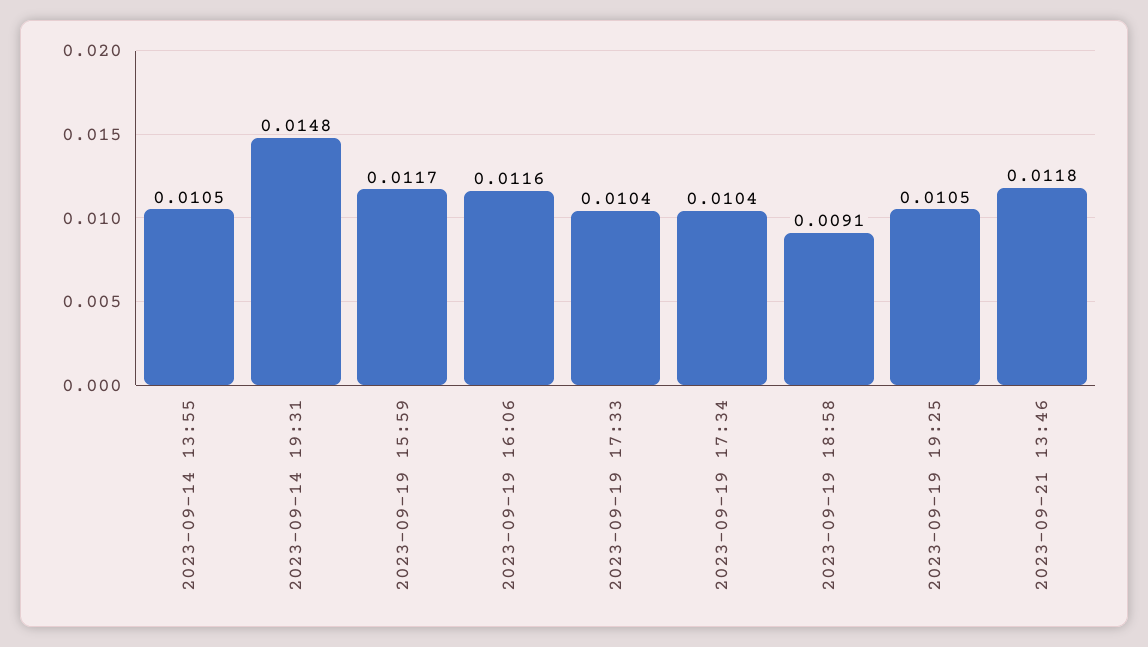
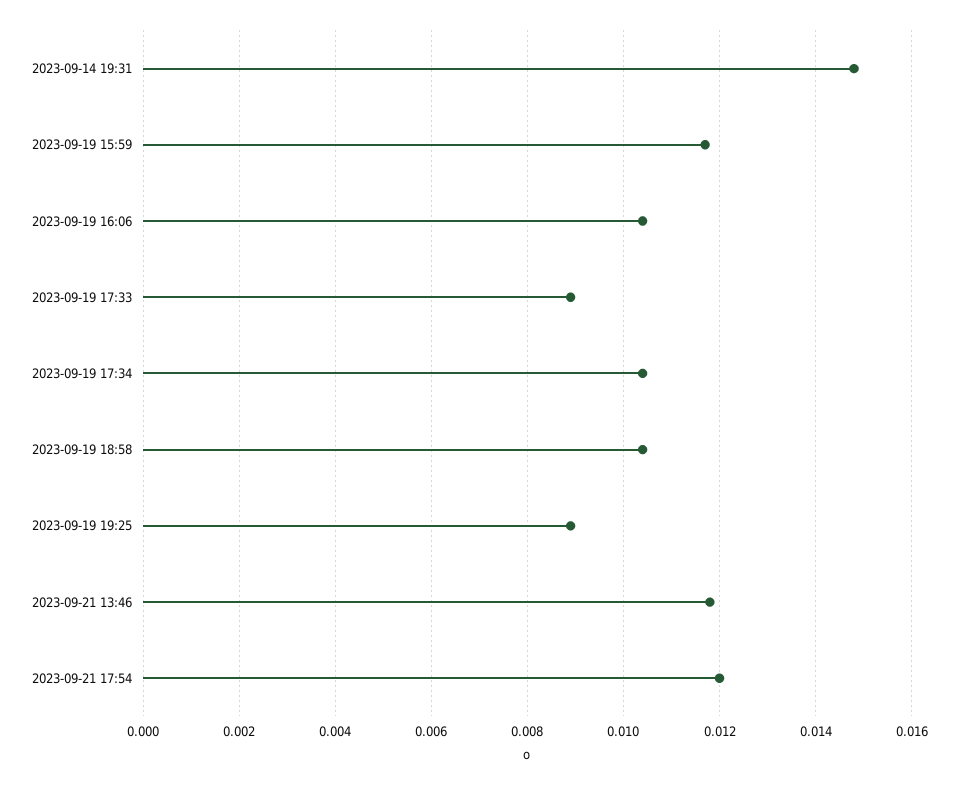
2023-09-14 13:55: 0.0105 -> none
2023-09-19 16:06: 0.0116 -> 0.0105
2023-09-19 17:33: 0.0104 -> 0.009
2023-09-19 18:58: 0.0091 -> 0.0105
2023-09-19 19:25: 0.0105 -> 0.009
2023-09-21 17:54: none -> 0.012

